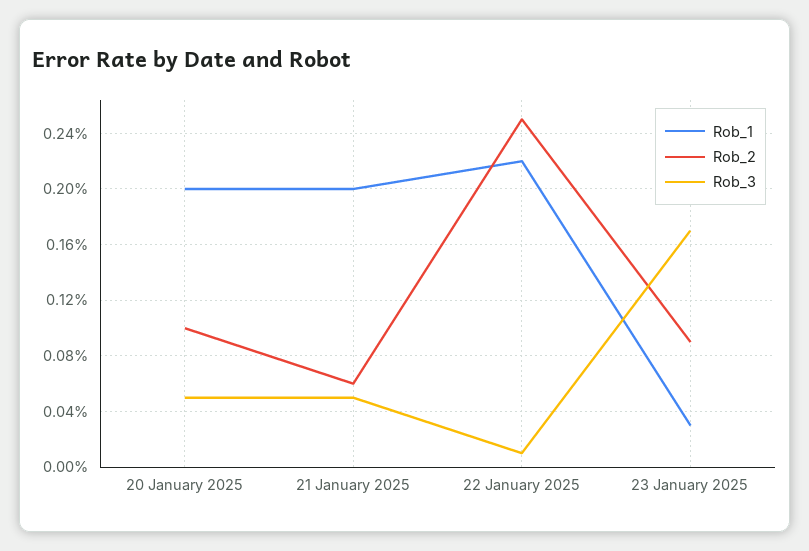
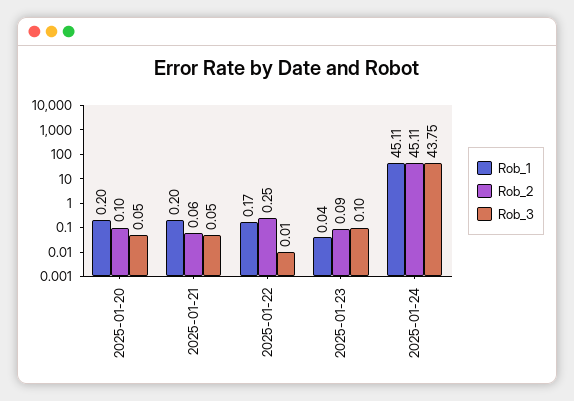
Rob_1, 22 January 2025: 0.22 -> 0.17
Rob_1, 23 January 2025: 0.03 -> 0.04
Rob_3, 23 January 2025: 0.17 -> 0.1
Rob_1, 2025-01-24: none -> 45.11
Rob_2, 2025-01-24: none -> 45.11
Rob_3, 2025-01-24: none -> 43.75

